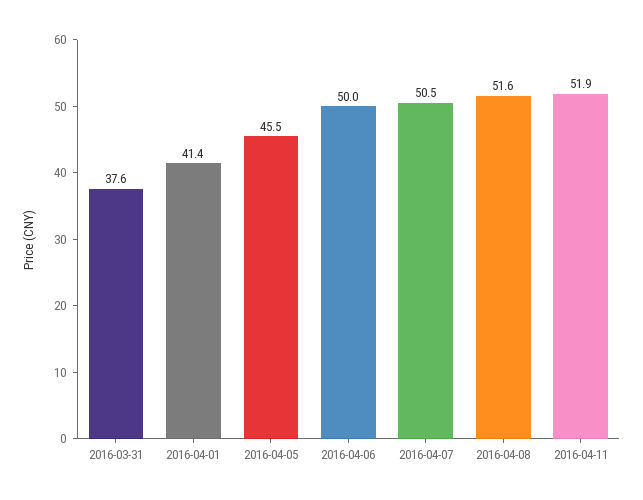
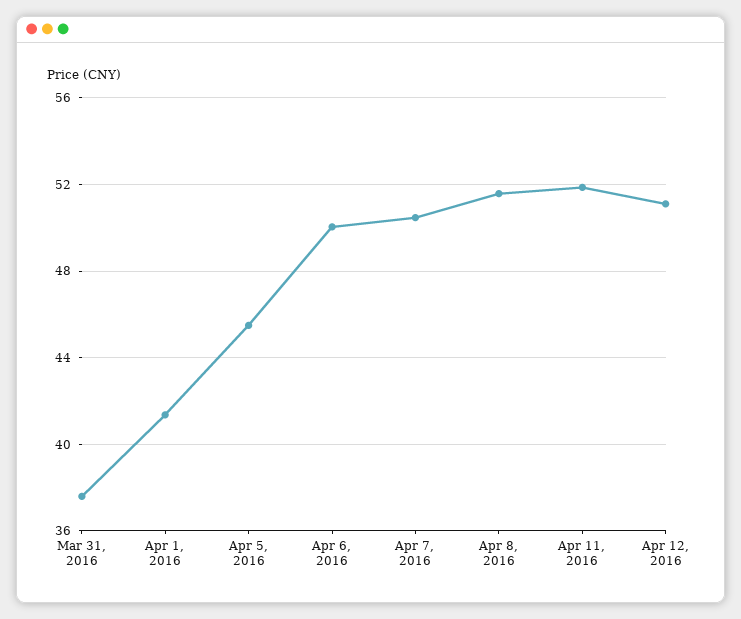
Apr 12, 2016: none -> 51

